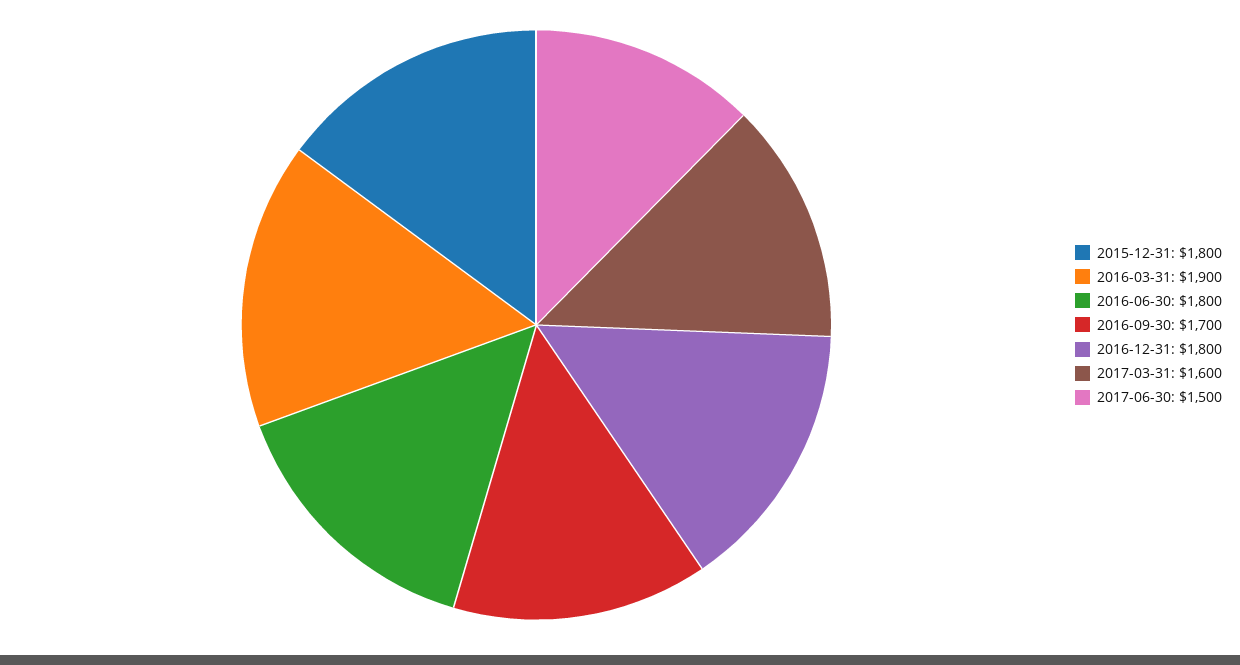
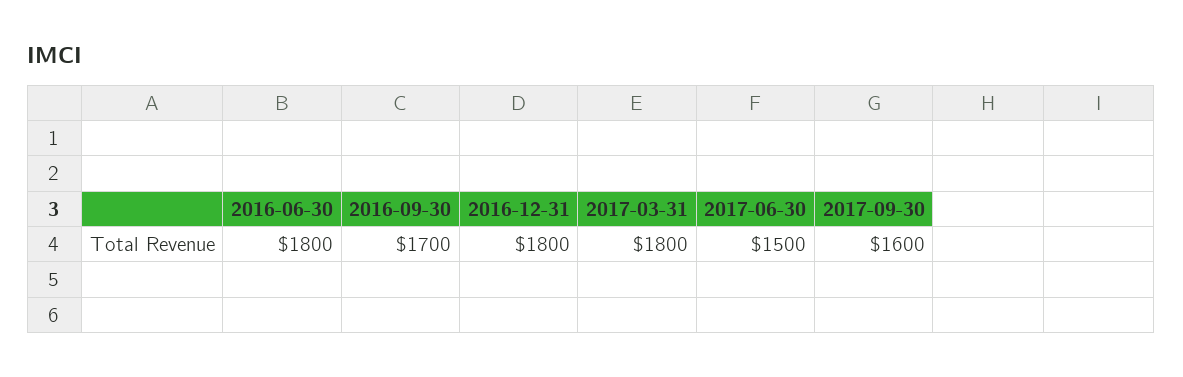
2015-12-31: 1800 -> none
2016-03-31: 1900 -> none
2017-03-31: 1600 -> 1800
2017-09-30: none -> 1600

